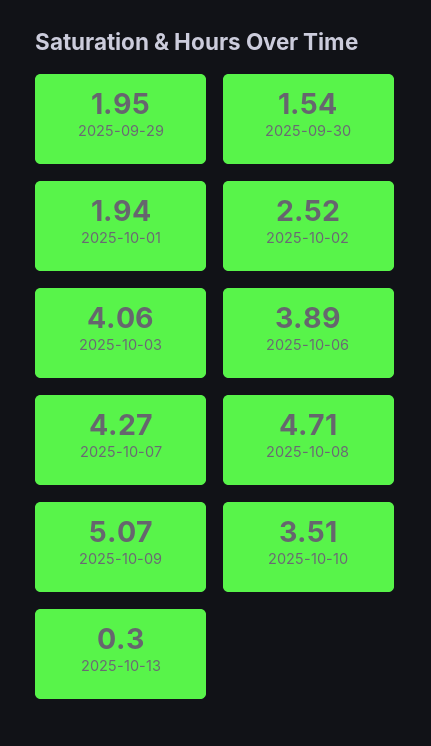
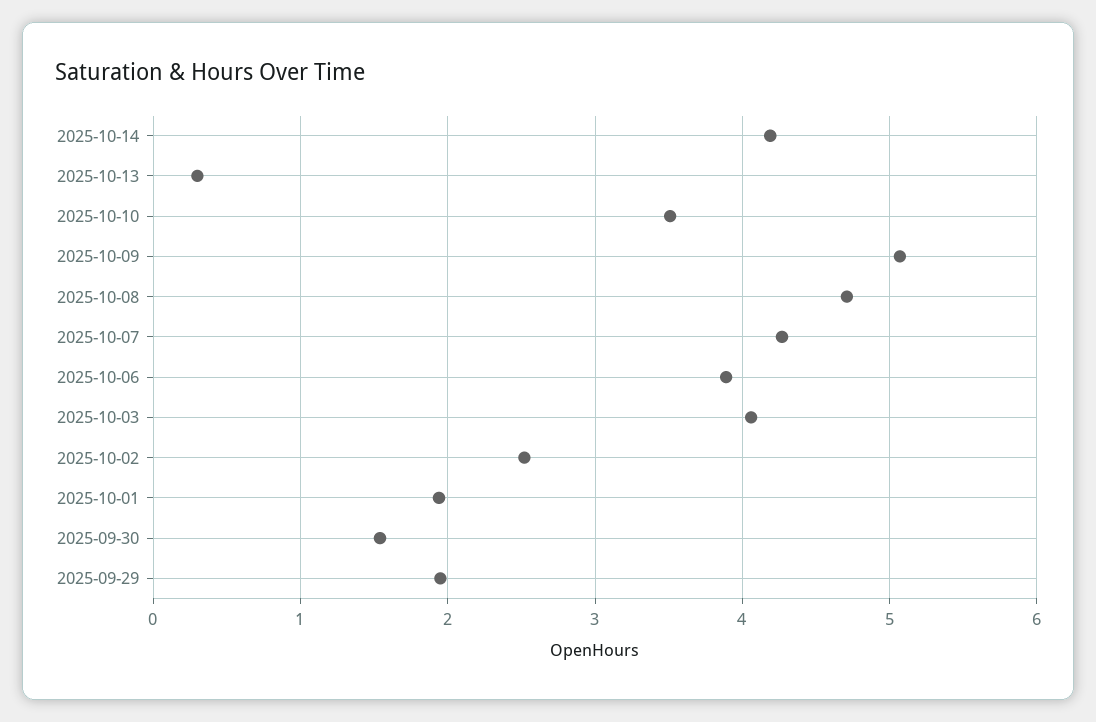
2025-10-14: none -> 4.2

